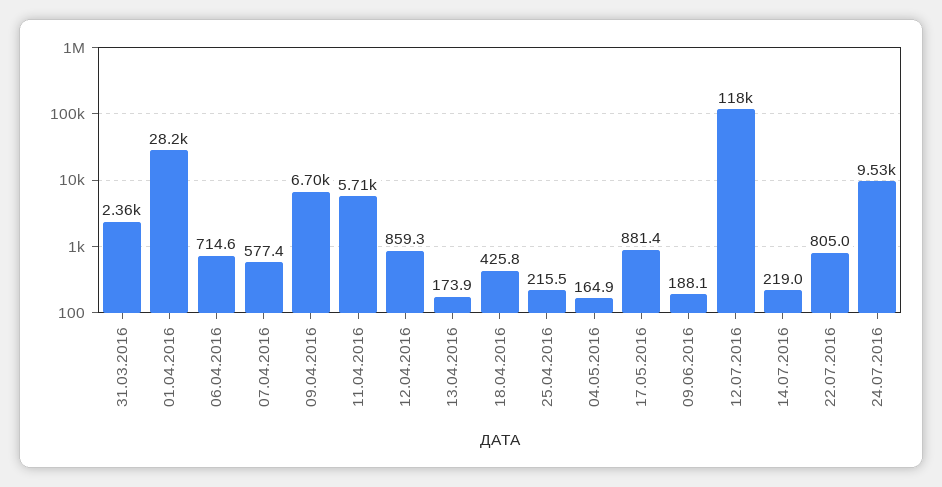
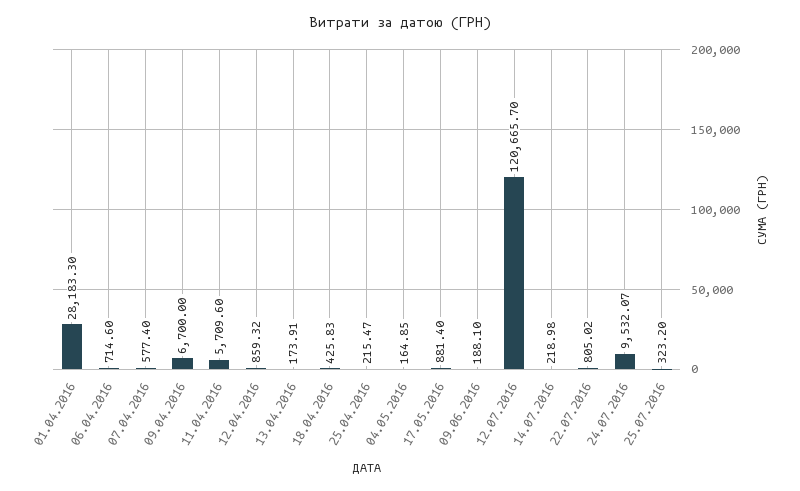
31.03.2016: 2360 -> none
12.07.2016: 118000 -> 120665.7
25.07.2016: none -> 323.2

